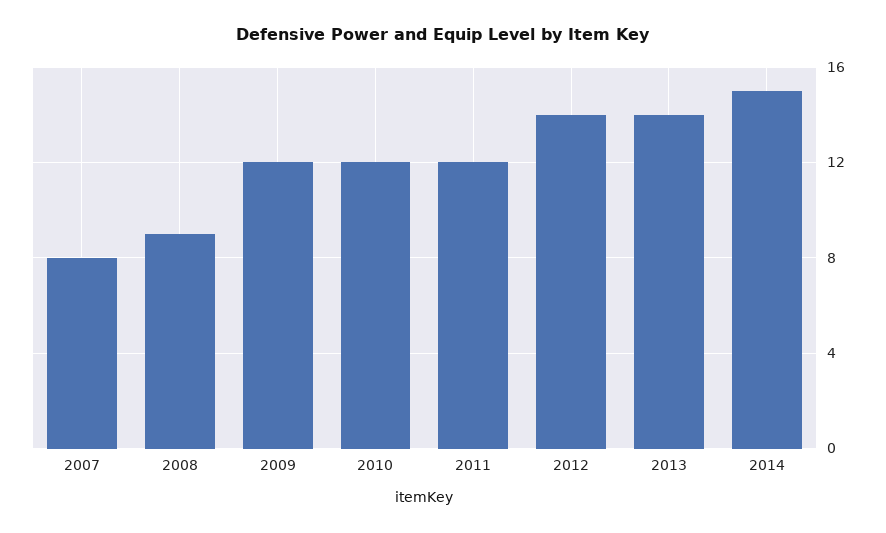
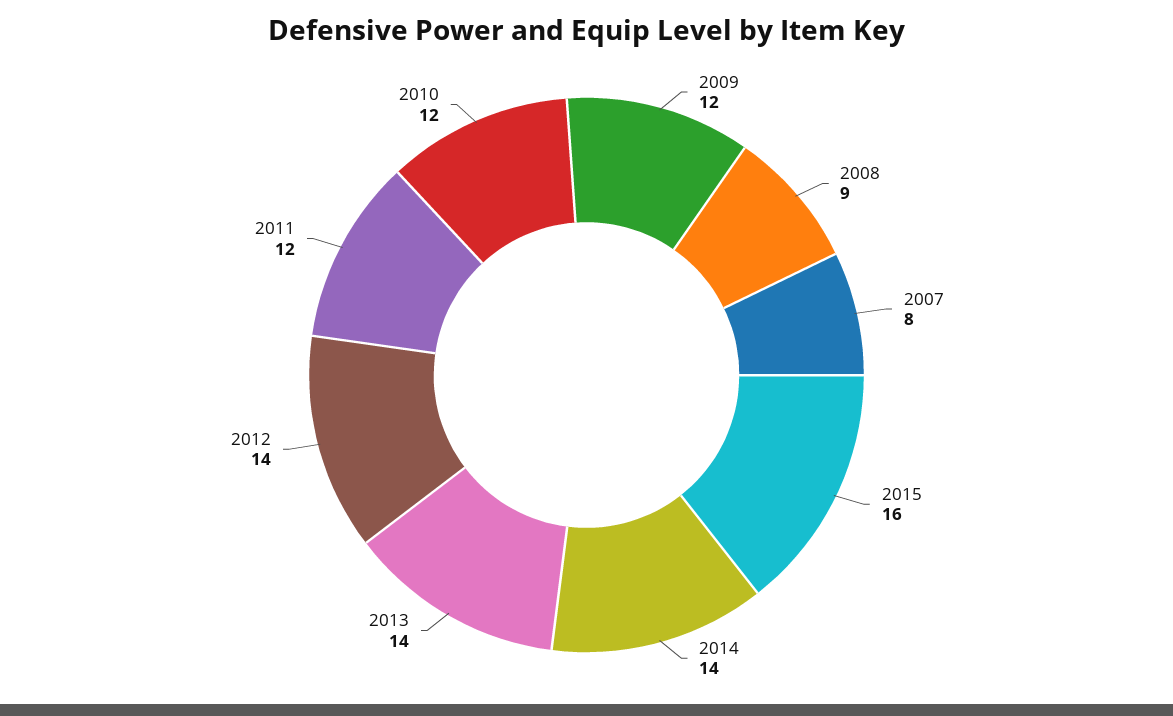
2014: 15 -> 14
2015: none -> 16

